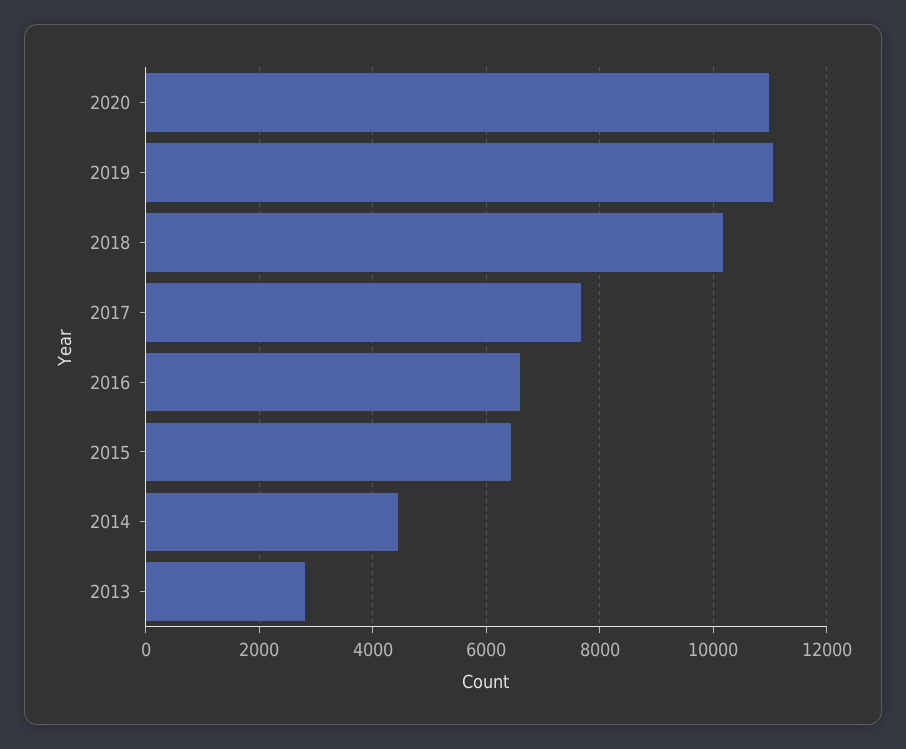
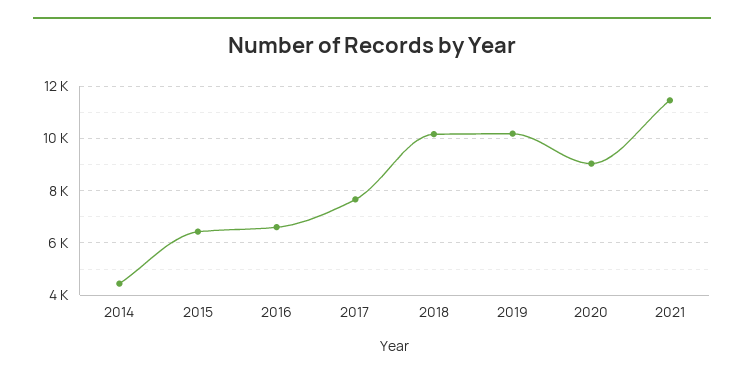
2020: 11000 -> 9000
2019: 11000 -> 10250
2013: 2800 -> none
2021: none -> 11500

